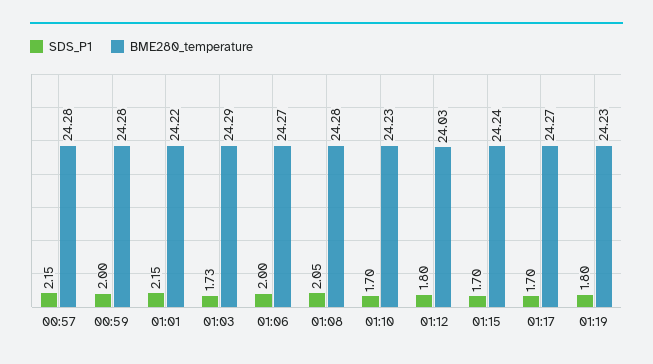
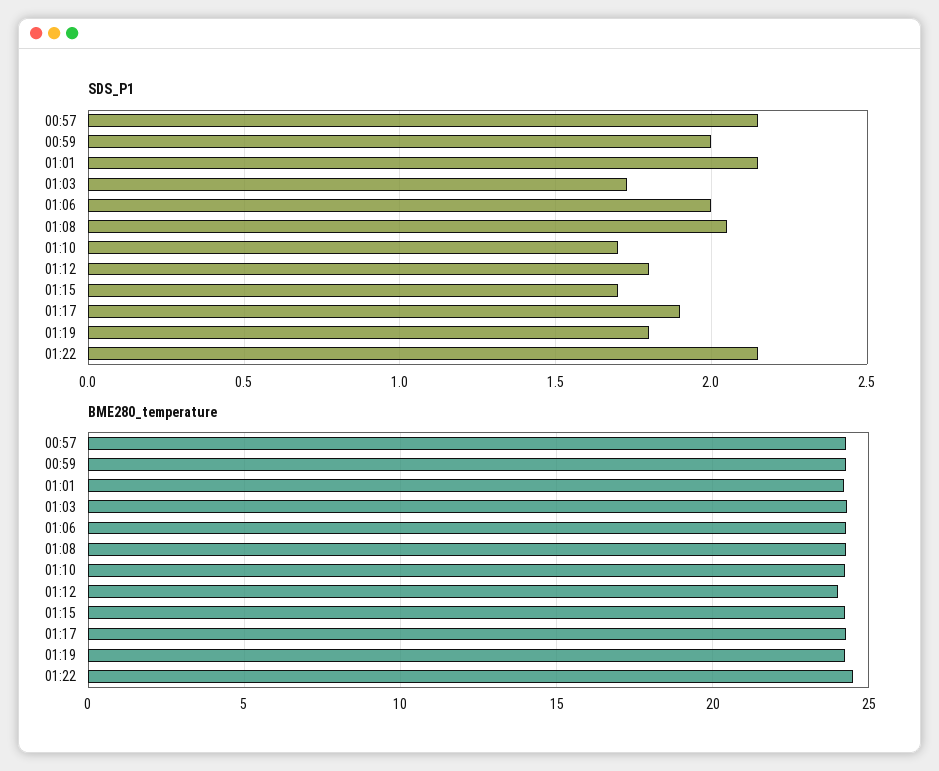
SDS_P1, 01:17: 1.7 -> 1.9
SDS_P1, 01:22: none -> 2.15
BME280_temperature, 01:22: none -> 24.5

